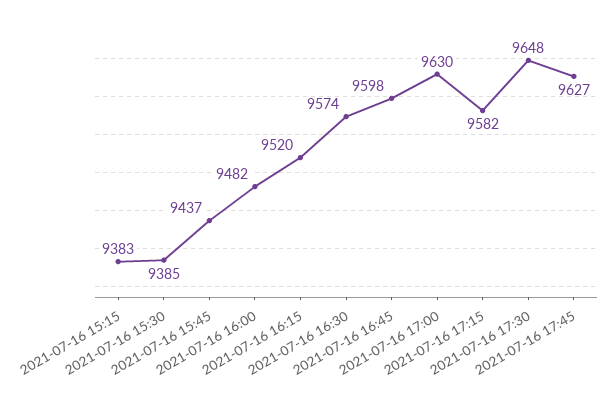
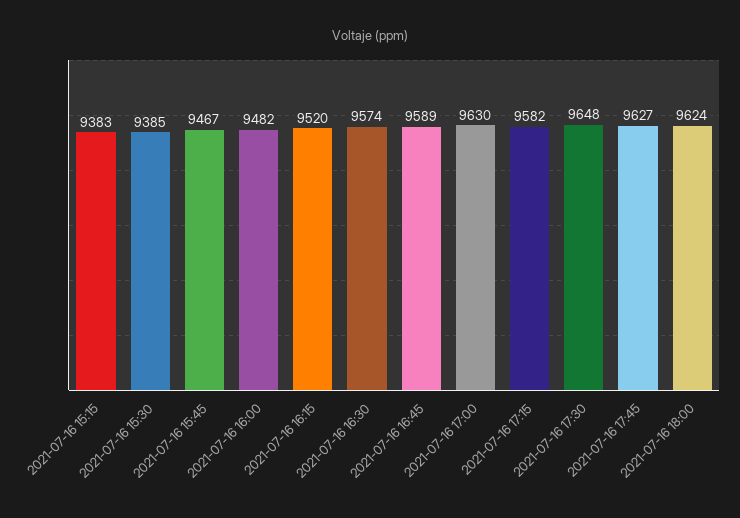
2021-07-16 15:45: 9437 -> 9467
2021-07-16 16:45: 9598 -> 9589
2021-07-16 18:00: none -> 9624

